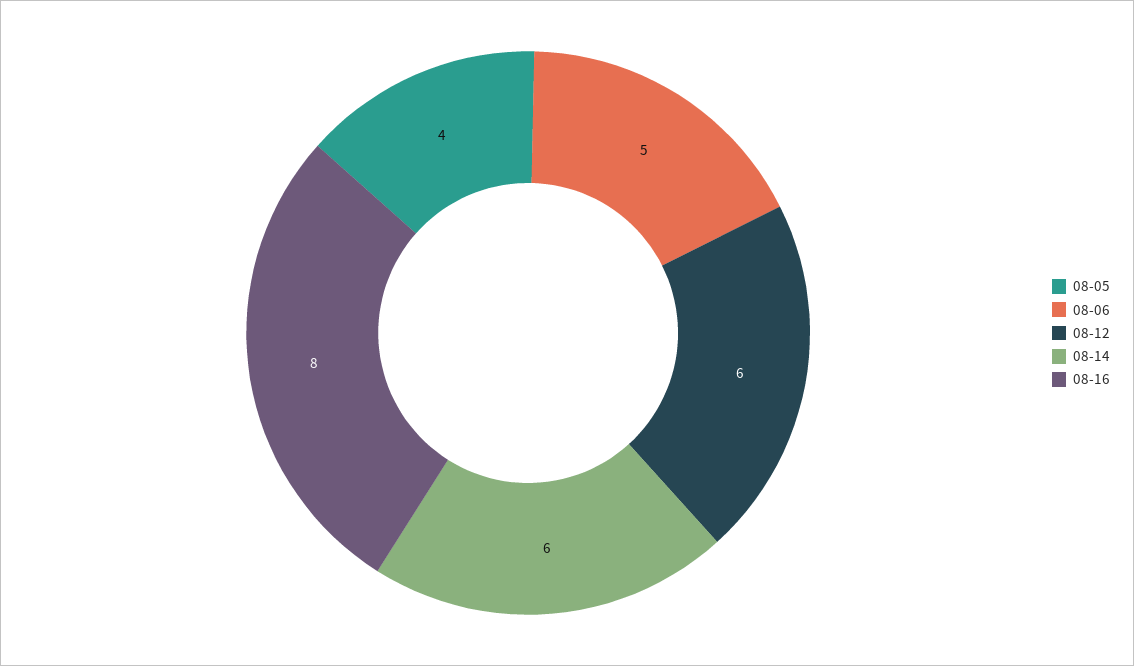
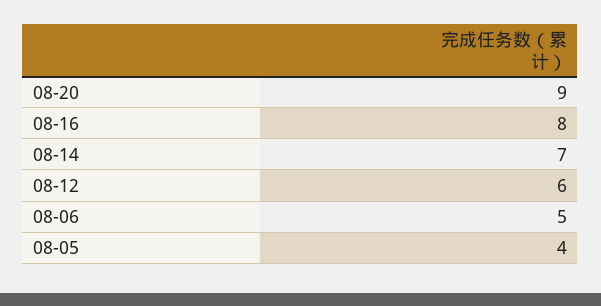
08-14: 6 -> 7
08-20: none -> 9

